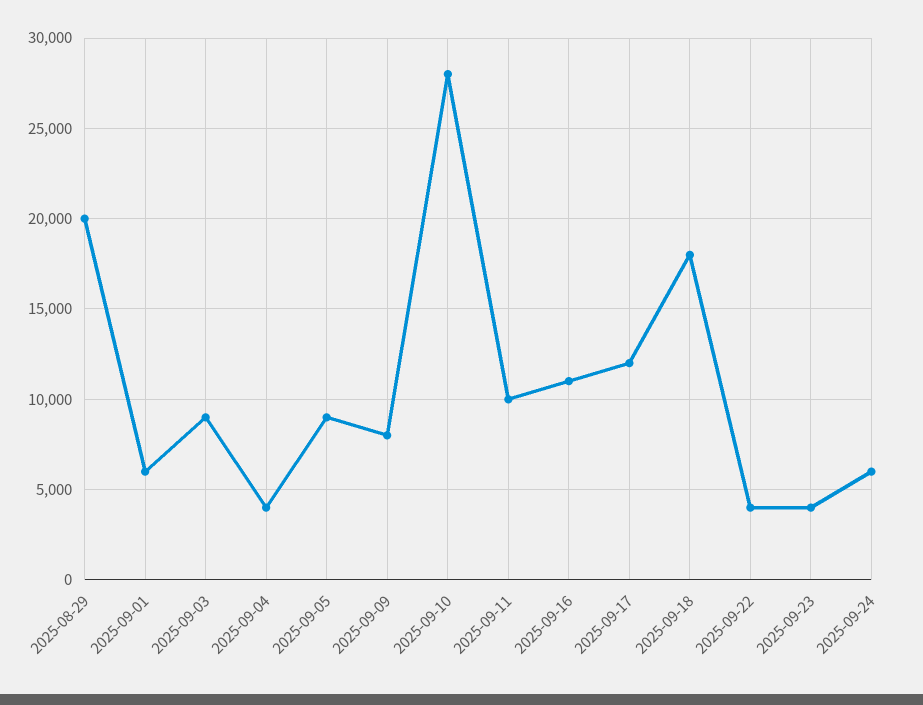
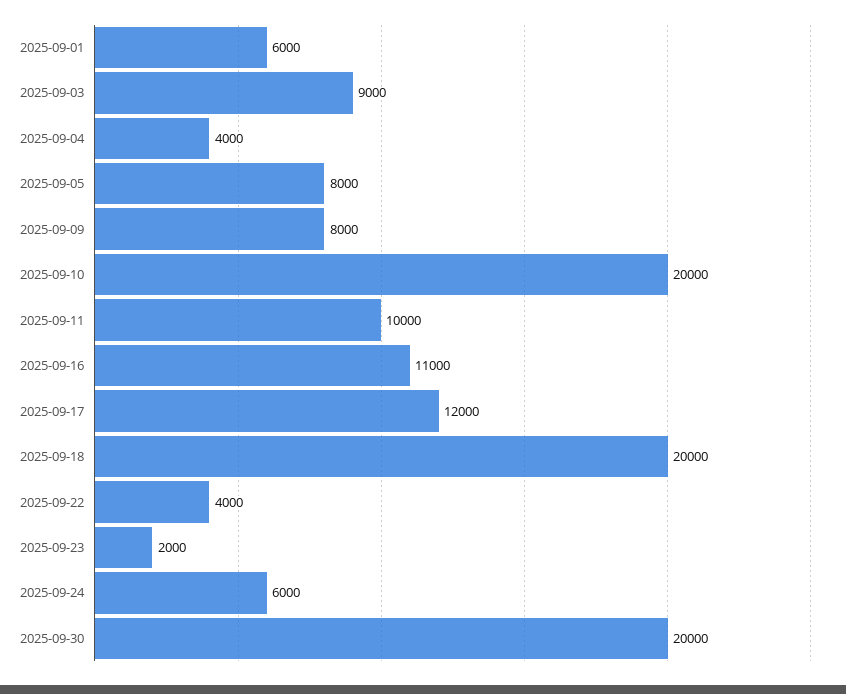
2025-08-29: 20000 -> none
2025-09-05: 9000 -> 8000
2025-09-10: 28000 -> 20000
2025-09-18: 18000 -> 20000
2025-09-23: 4000 -> 2000
2025-09-30: none -> 20000

